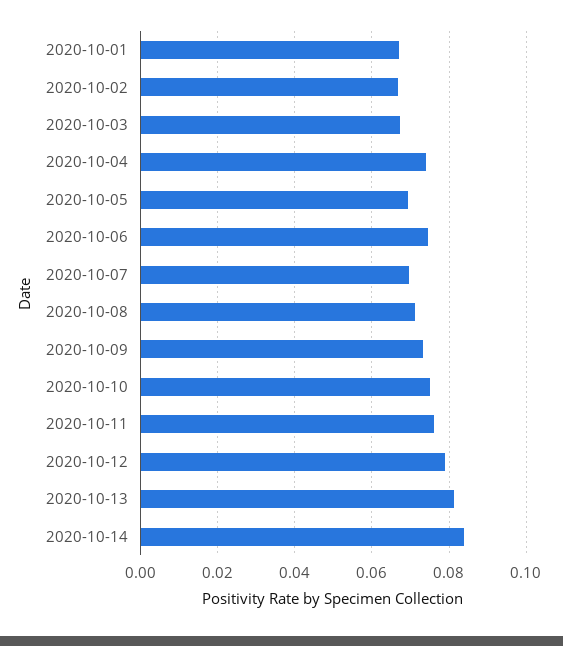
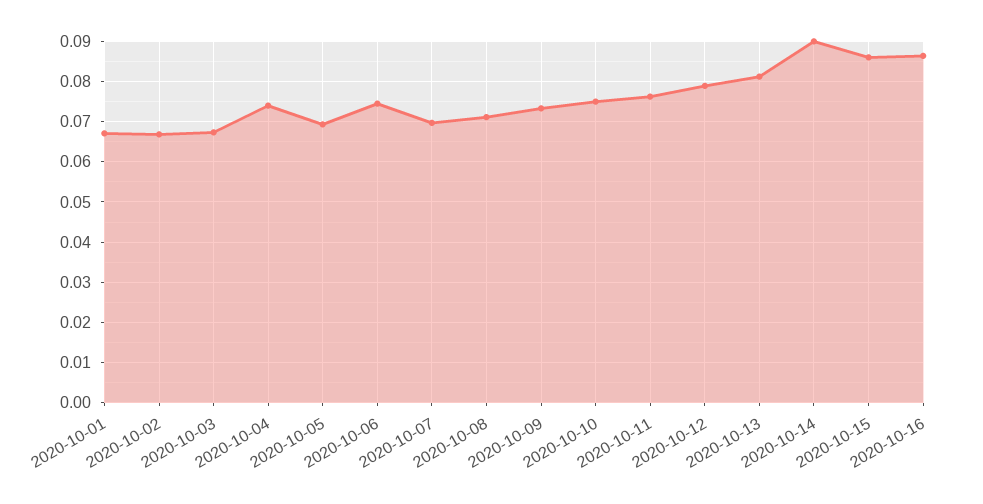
2020-10-14: 0.084 -> 0.09
2020-10-15: none -> 0.086
2020-10-16: none -> 0.086

